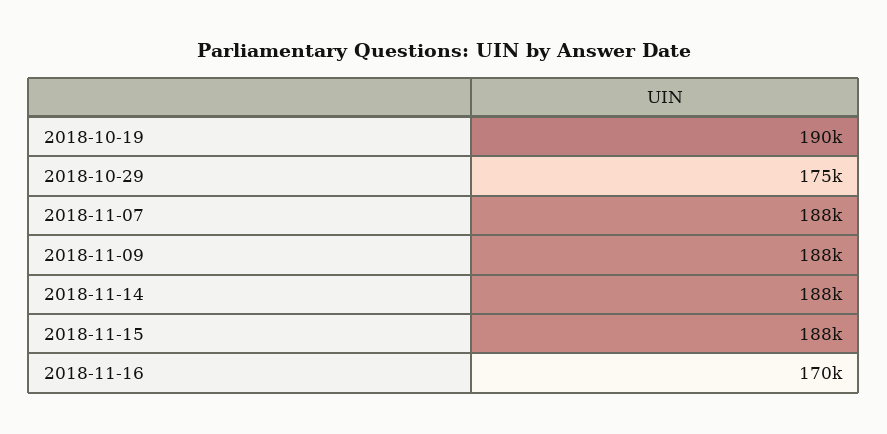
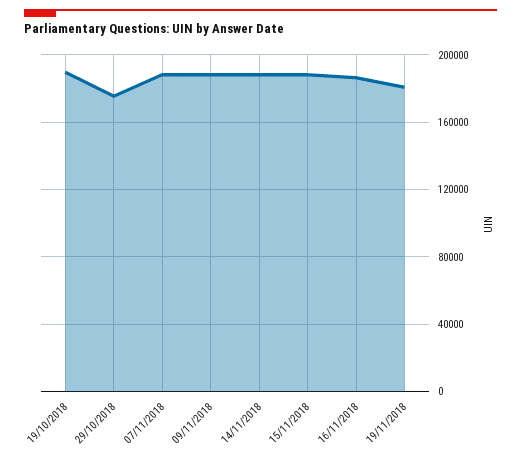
2018-11-16: 170000 -> 185000
19/11/2018: none -> 180000

